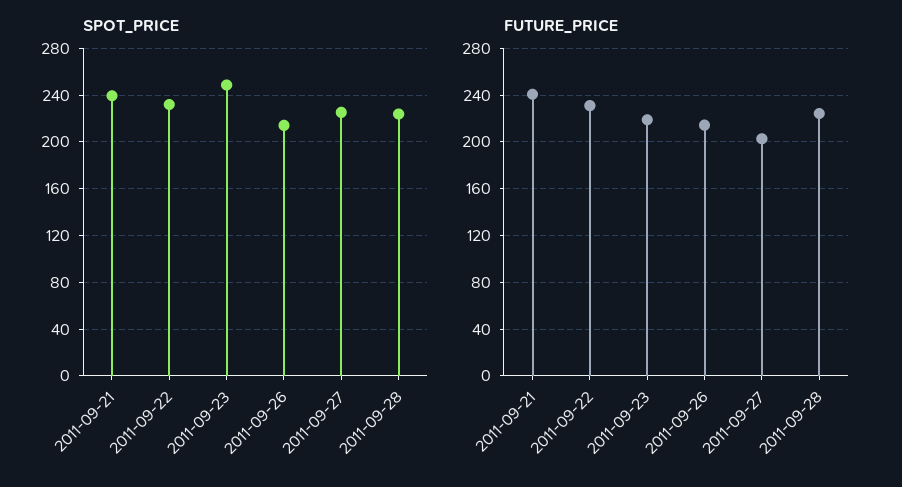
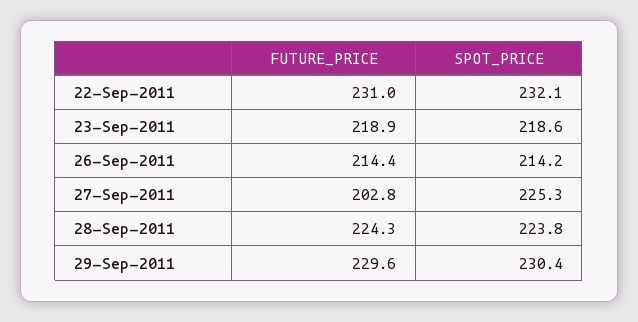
SPOT_PRICE, 2011-09-21: 240 -> none
SPOT_PRICE, 2011-09-23: 250 -> 218.6
FUTURE_PRICE, 2011-09-21: 240 -> none
FUTURE_PRICE, 29-Sep-2011: none -> 229.6
SPOT_PRICE, 29-Sep-2011: none -> 230.4

